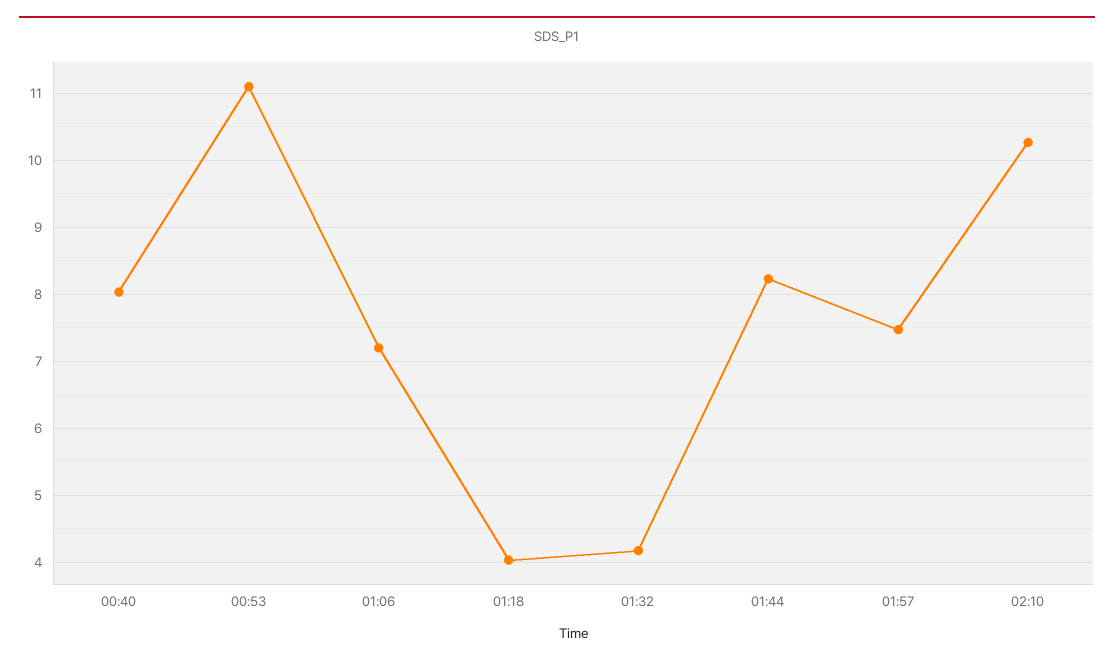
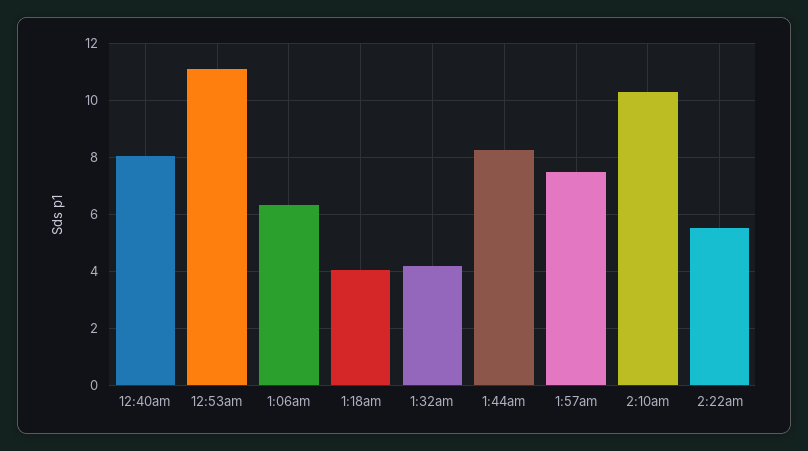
01:06: 7.2 -> 6.25
2:22am: none -> 5.5

